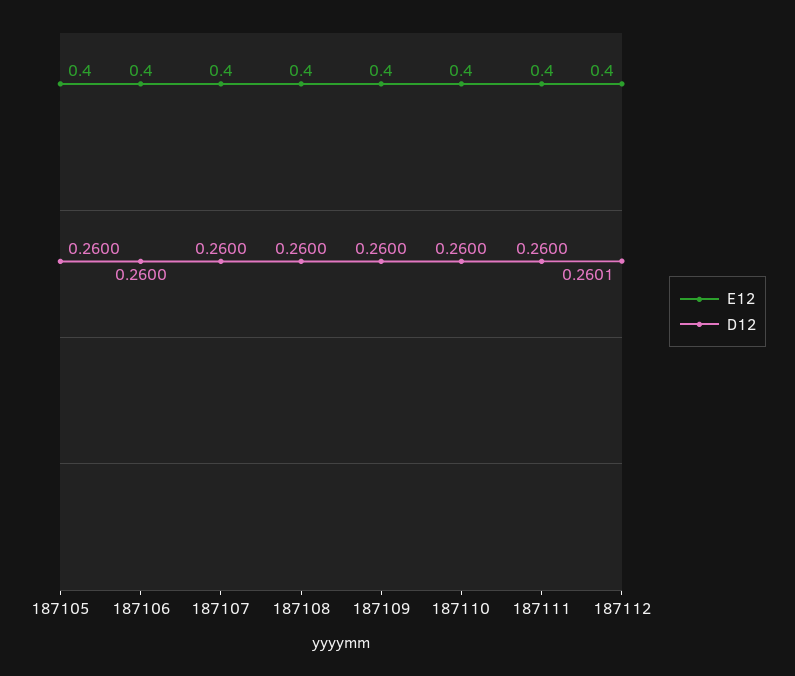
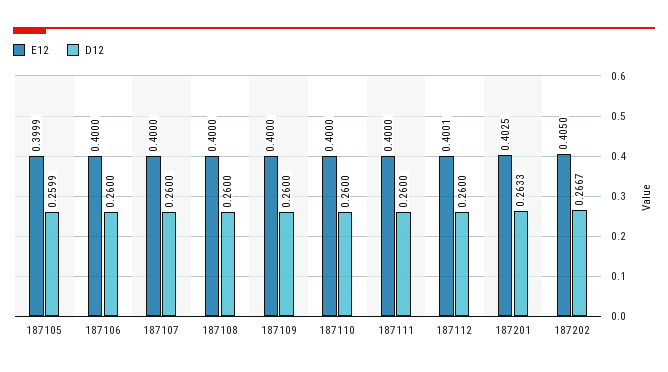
E12, 187105: 0.4 -> 0.3999
D12, 187105: 0.26 -> 0.2599
E12, 187112: 0.4 -> 0.4001
D12, 187112: 0.2601 -> 0.26
E12, 187201: none -> 0.4025
D12, 187201: none -> 0.2633
E12, 187202: none -> 0.405
D12, 187202: none -> 0.2667

